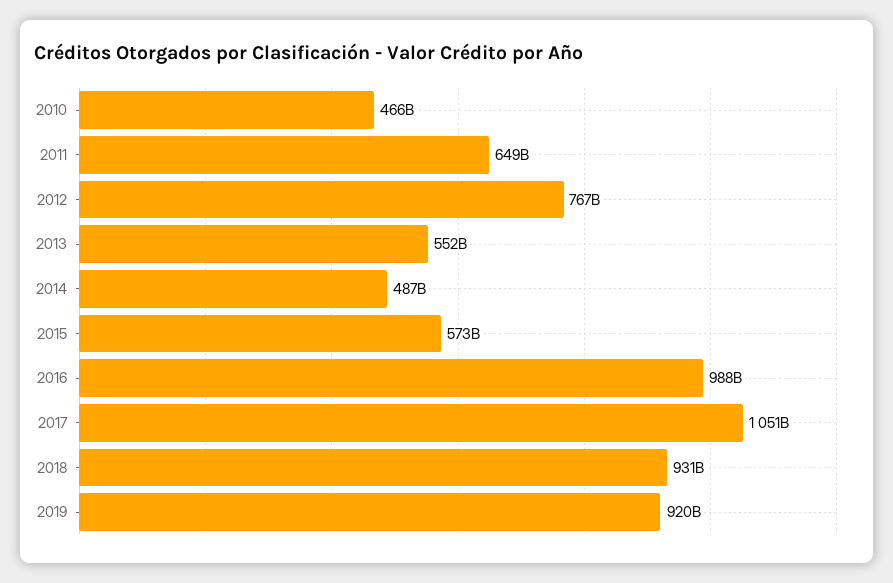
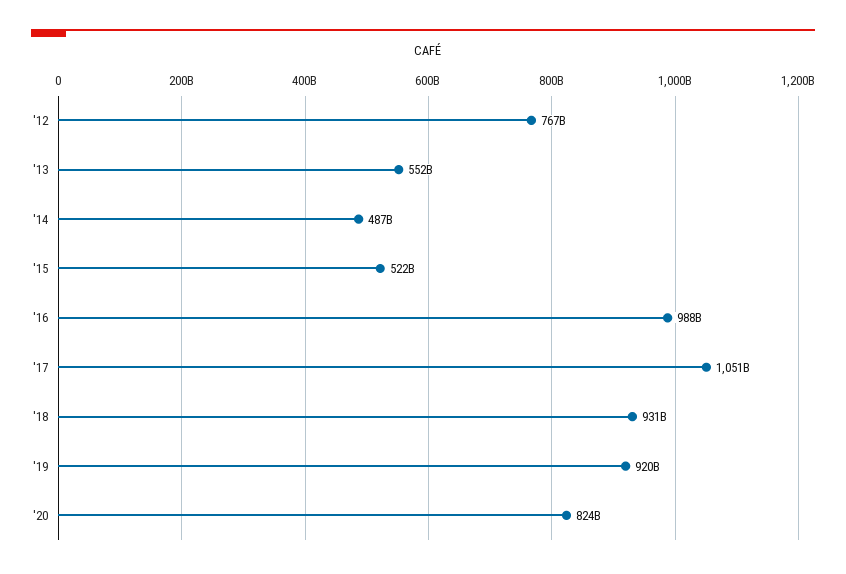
2010: 466000000000 -> none
2011: 649000000000 -> none
2015: 573000000000 -> 522000000000
'20: none -> 824000000000

